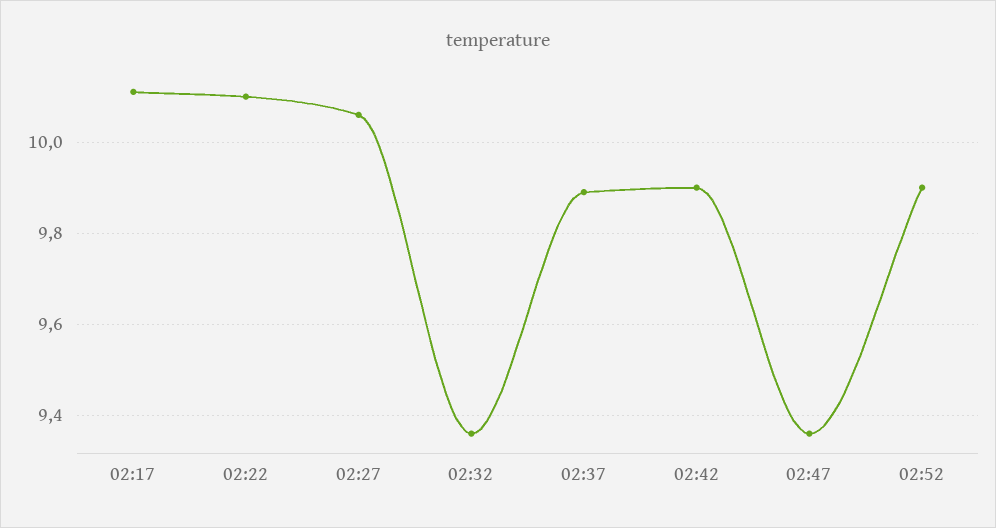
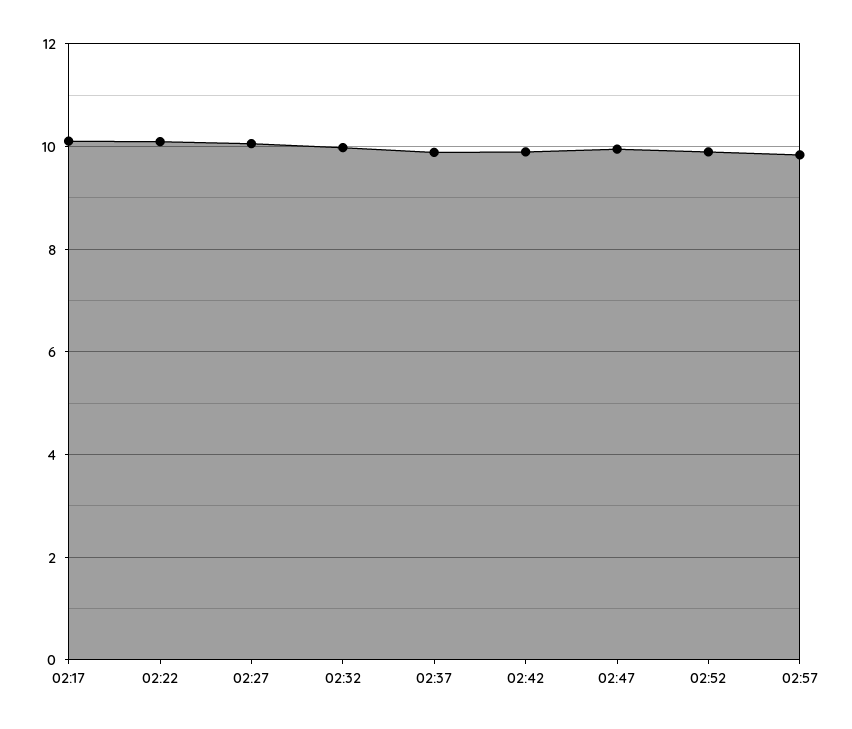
02:32: 9.35 -> 10
02:47: 9.35 -> 10
02:57: none -> 9.8

